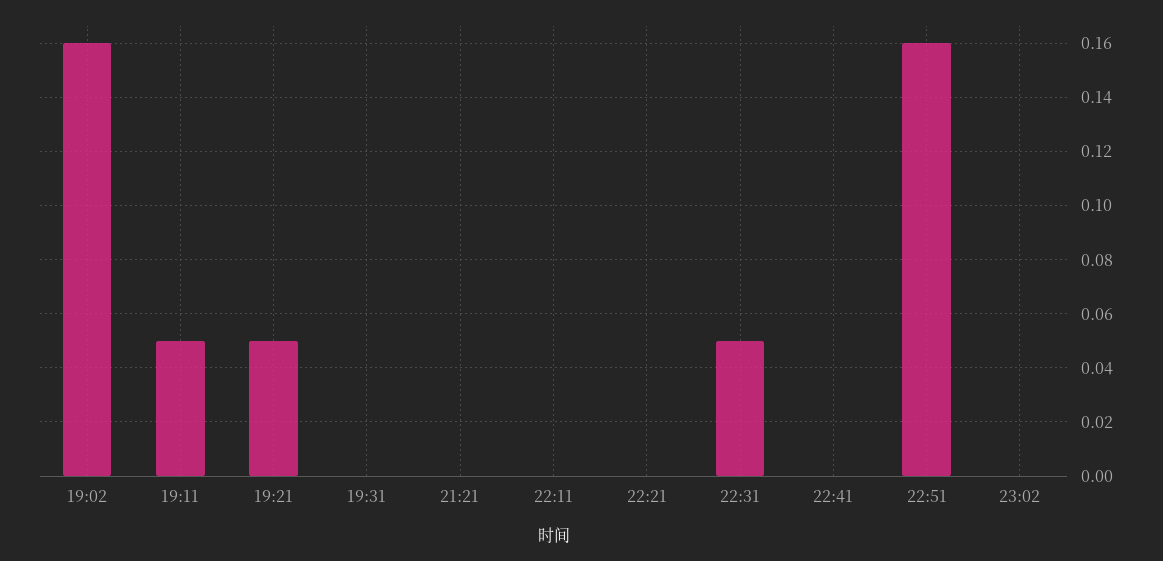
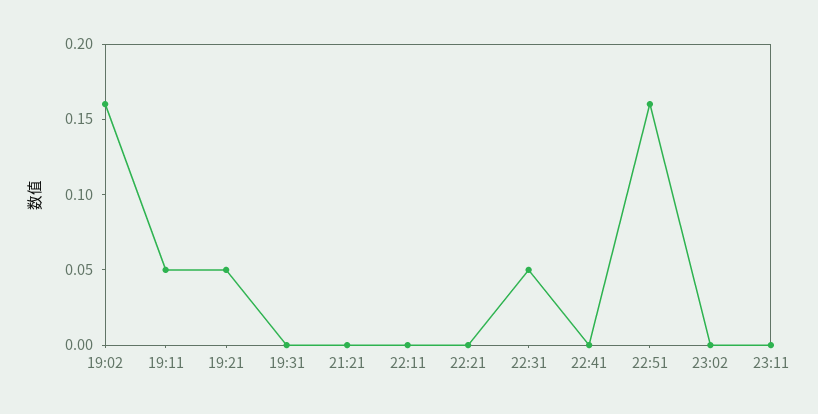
23:11: none -> 0

